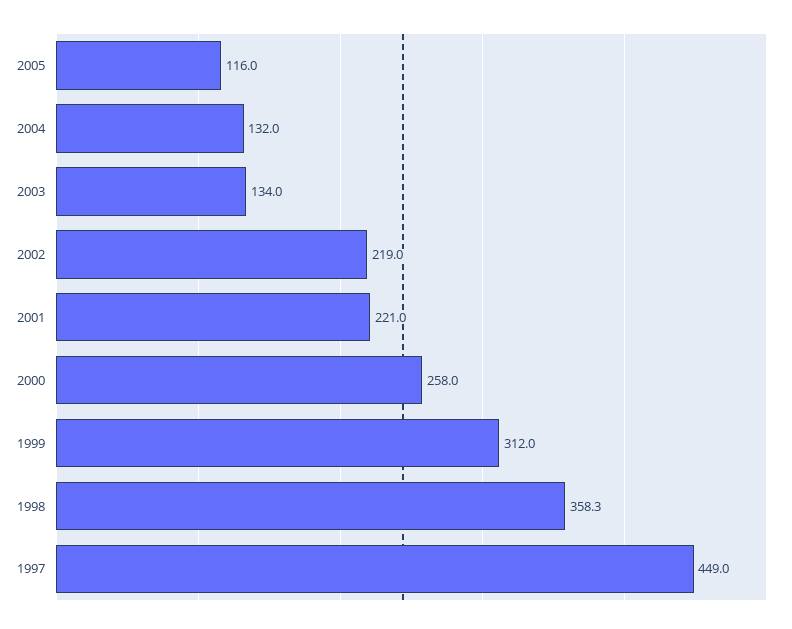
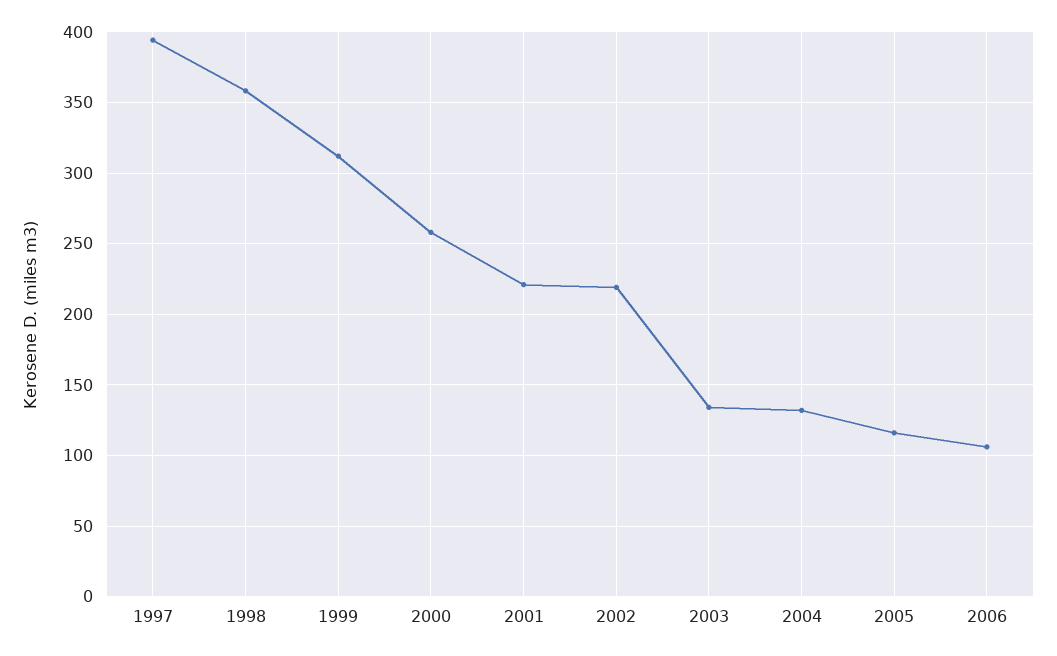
1997: 449 -> 395
2006: none -> 105

